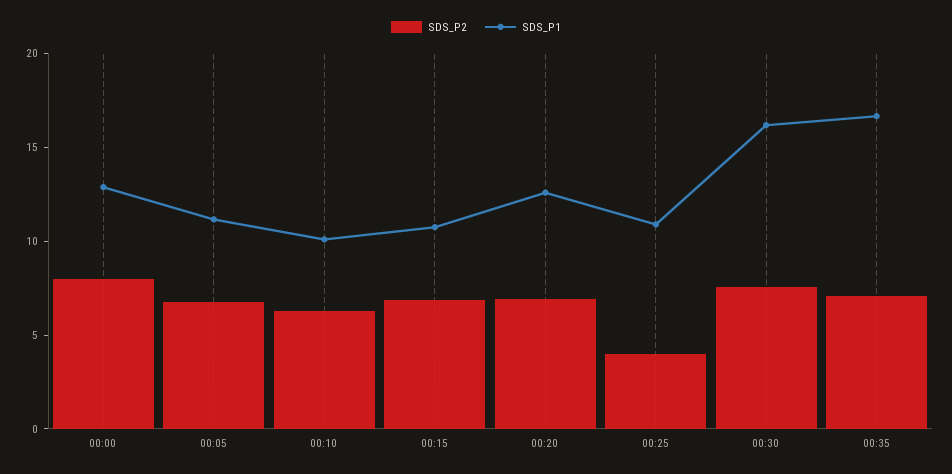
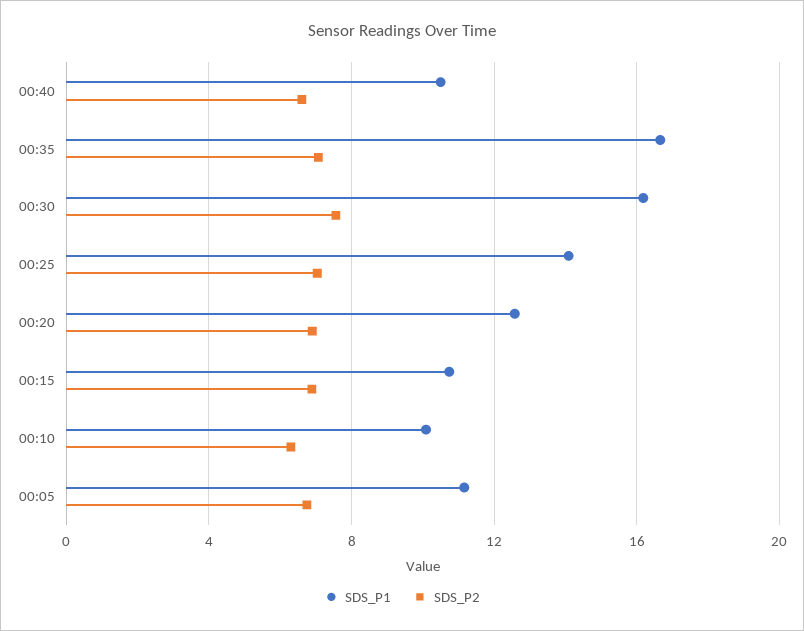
SDS_P2, 00:00: 8 -> none
SDS_P1, 00:00: 13 -> none
SDS_P2, 00:25: 4 -> 7
SDS_P1, 00:25: 11 -> 14
SDS_P1, 00:40: none -> 10.5
SDS_P2, 00:40: none -> 6.5

